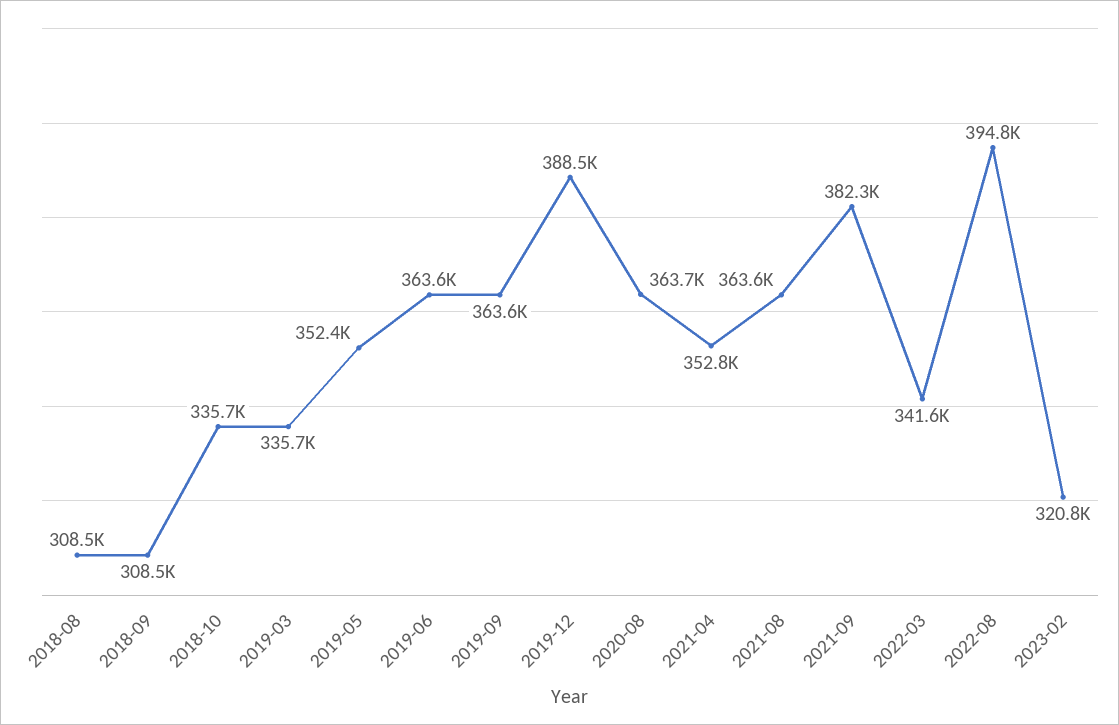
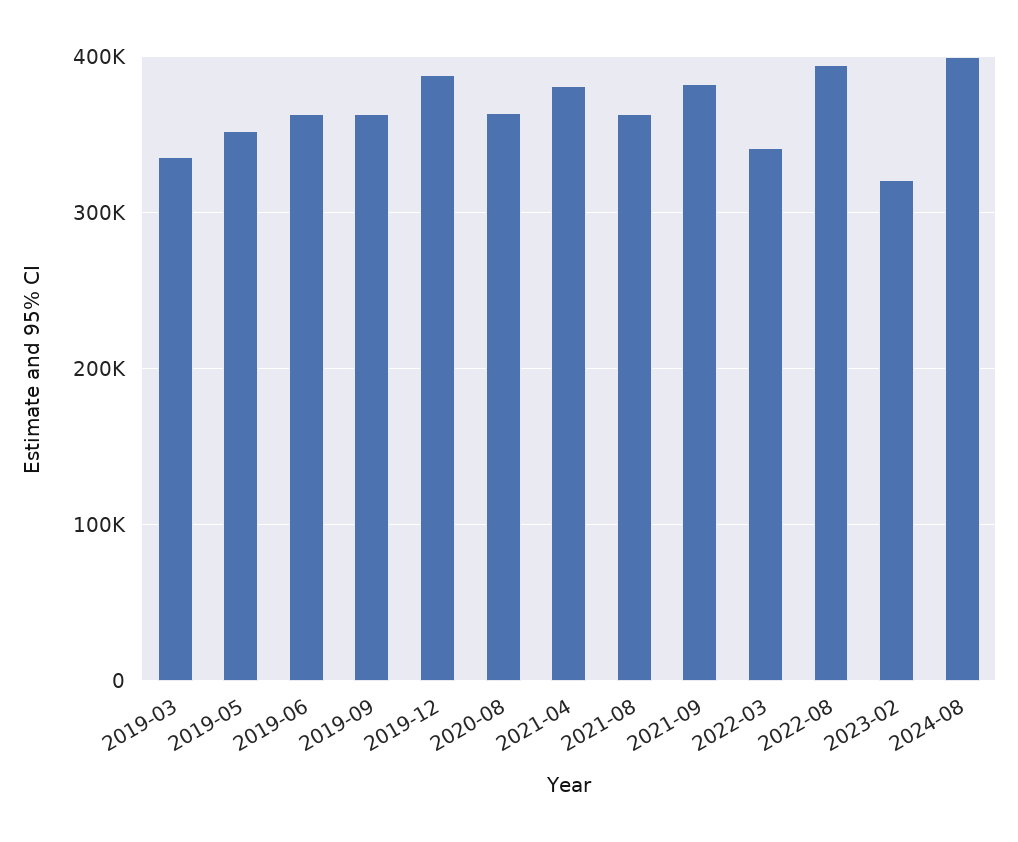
2018-08: 308500 -> none
2018-09: 308500 -> none
2018-10: 335700 -> none
2021-04: 352800 -> 380000
2024-08: none -> 400000

